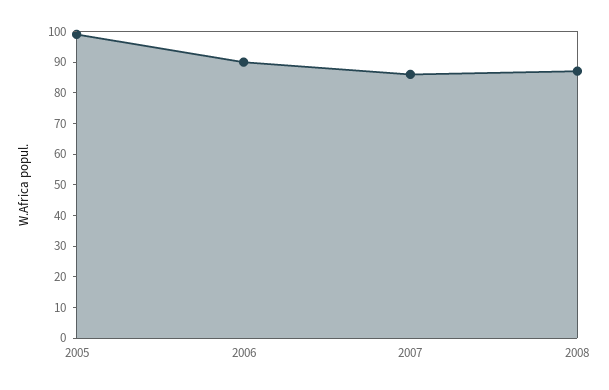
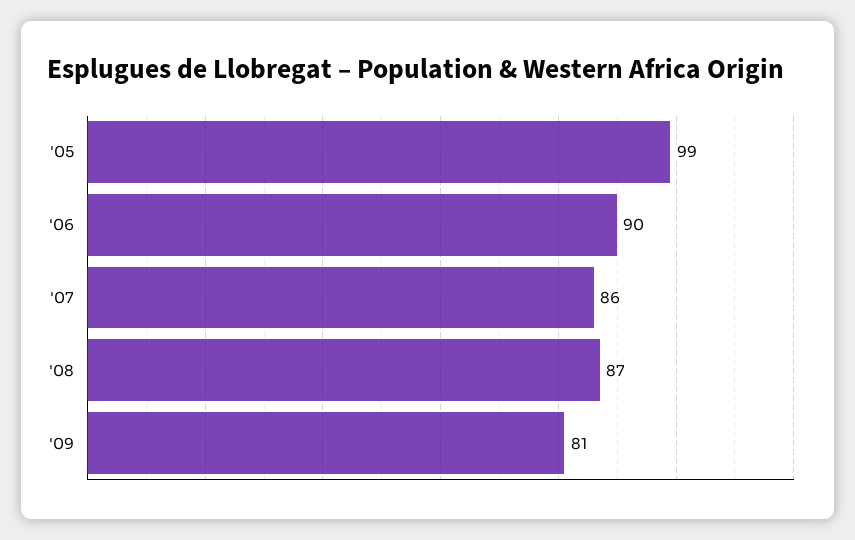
'09: none -> 81

